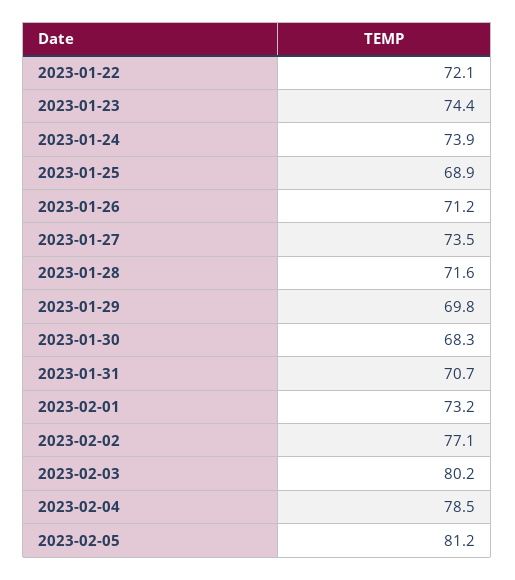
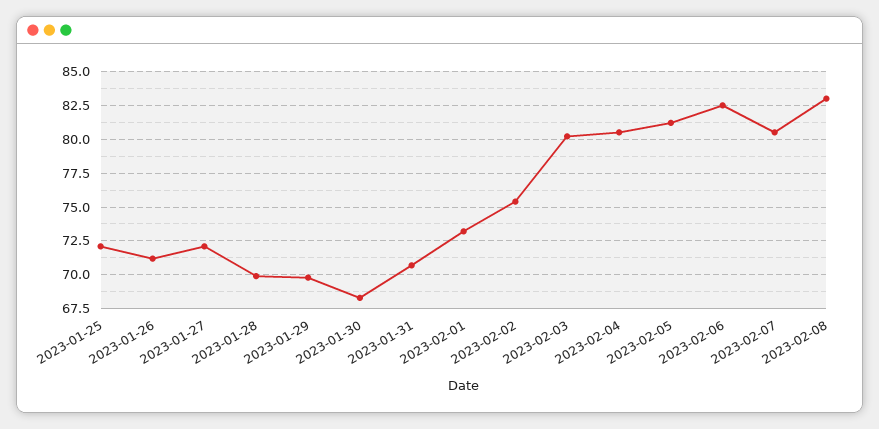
2023-01-22: 72.1 -> none
2023-01-23: 74.4 -> none
2023-01-24: 73.9 -> none
2023-01-25: 68.9 -> 72
2023-01-27: 73.5 -> 72
2023-01-28: 71.6 -> 70
2023-02-02: 77.1 -> 75.5
2023-02-04: 78.5 -> 80.5
2023-02-06: none -> 82.5
2023-02-07: none -> 80.5
2023-02-08: none -> 83

